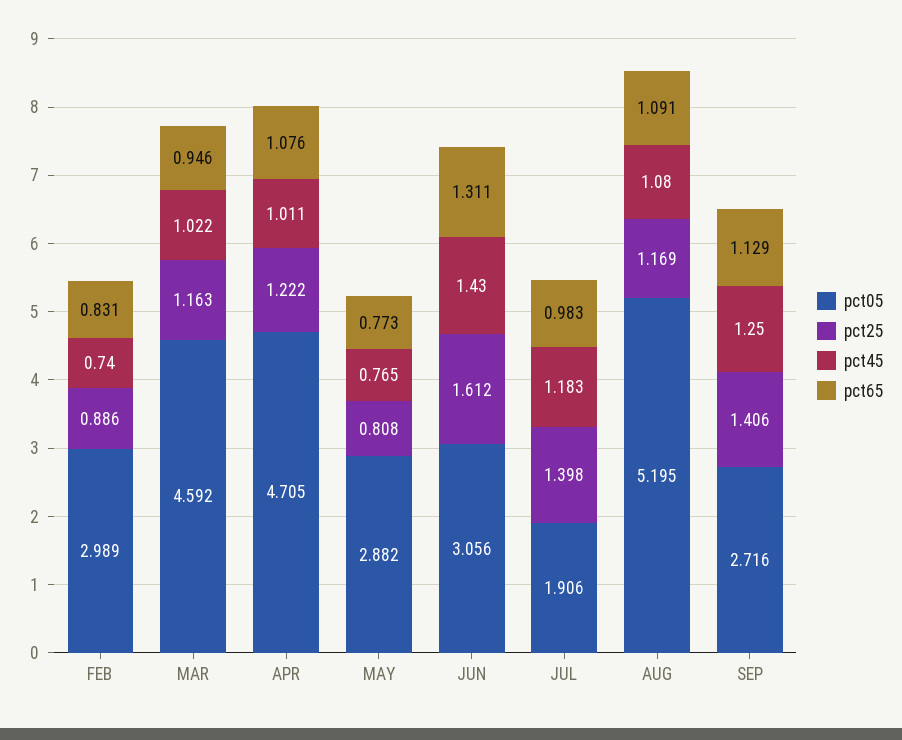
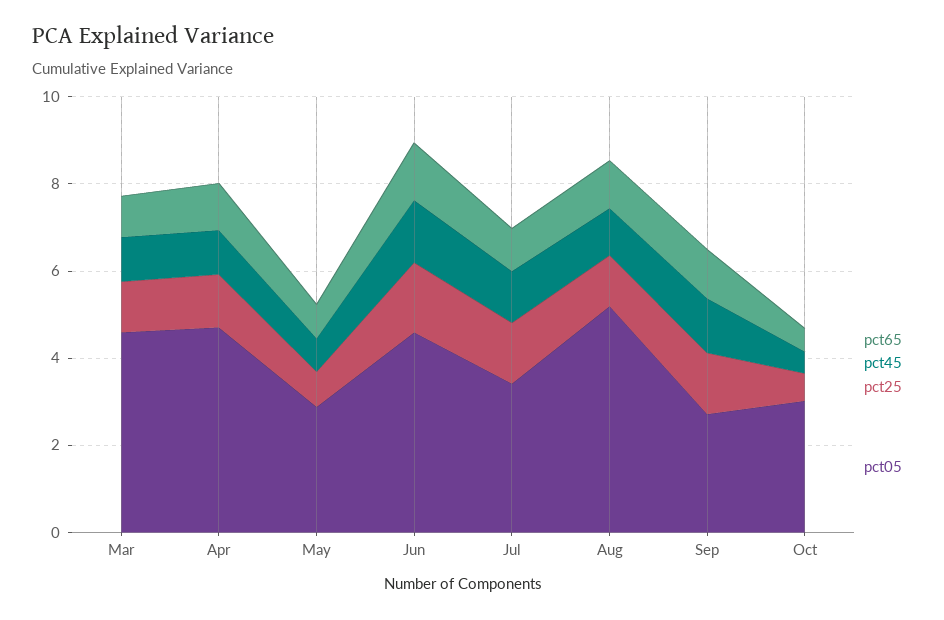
pct05, FEB: 2.989 -> none
pct25, FEB: 0.886 -> none
pct45, FEB: 0.74 -> none
pct65, FEB: 0.831 -> none
pct05, JUN: 3.056 -> 4.5
pct05, JUL: 1.906 -> 3.5
pct65, Oct: none -> 0.5
pct45, Oct: none -> 0.5
pct25, Oct: none -> 0.5
pct05, Oct: none -> 3

